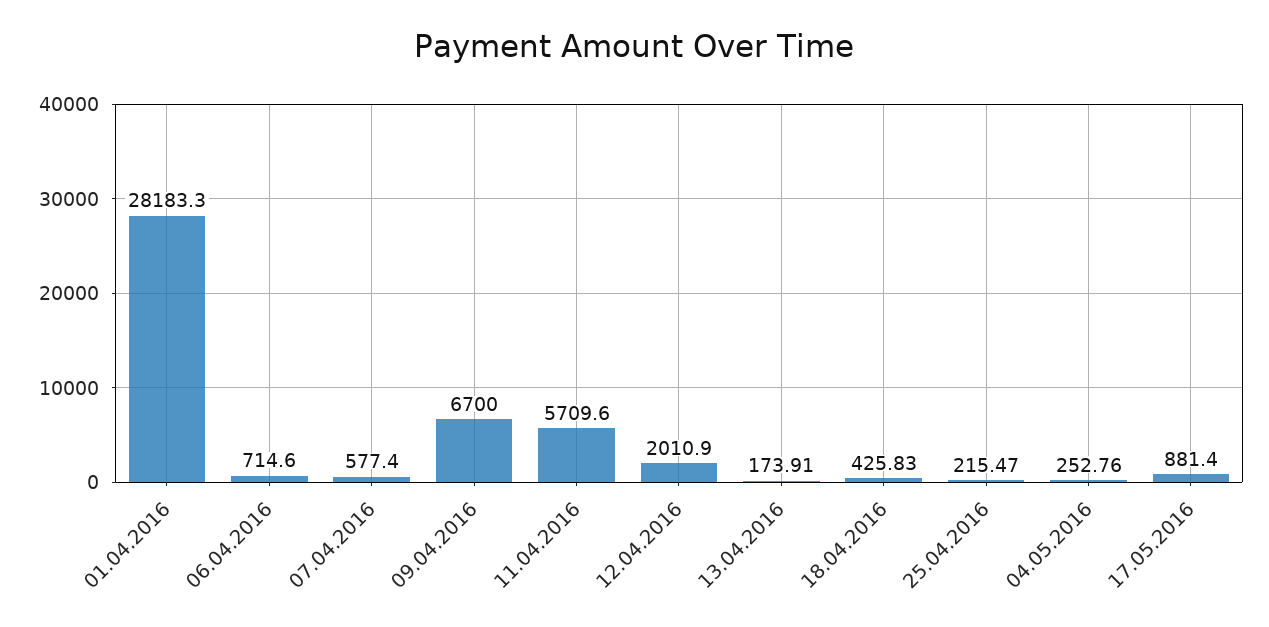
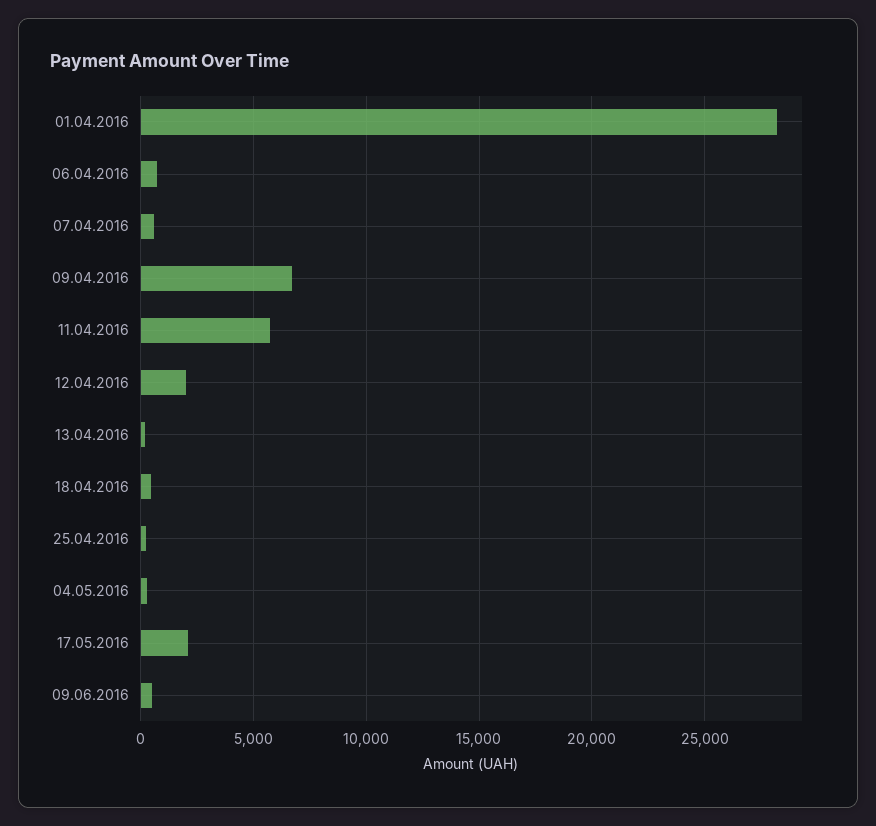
17.05.2016: 881.4 -> 2000
09.06.2016: none -> 500

